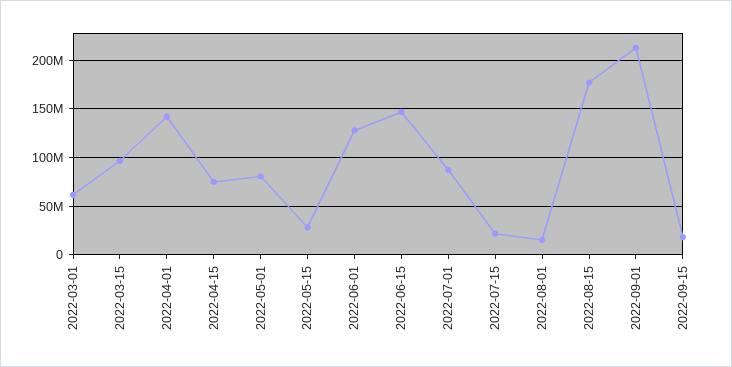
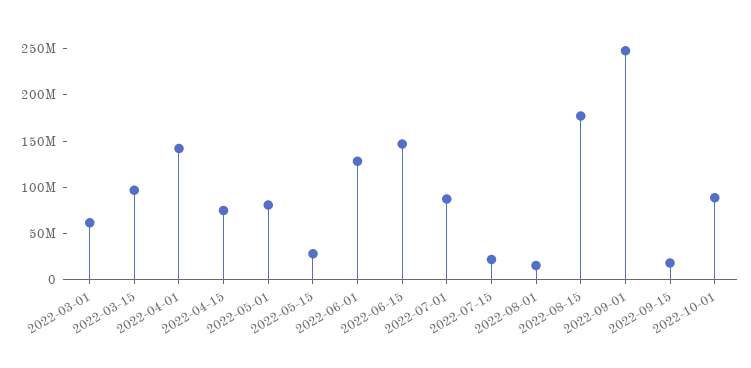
2022-09-01: 210000000 -> 250000000
2022-10-01: none -> 90000000

